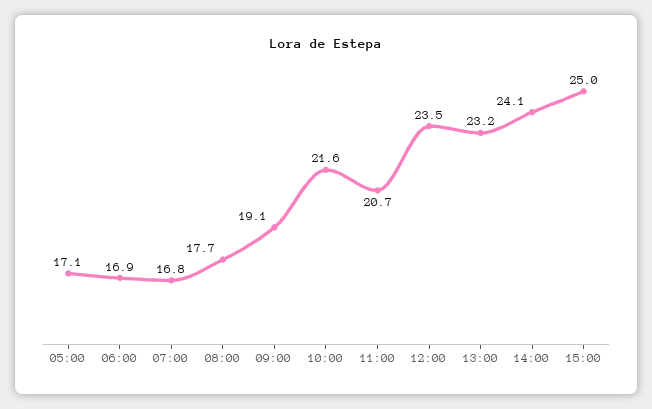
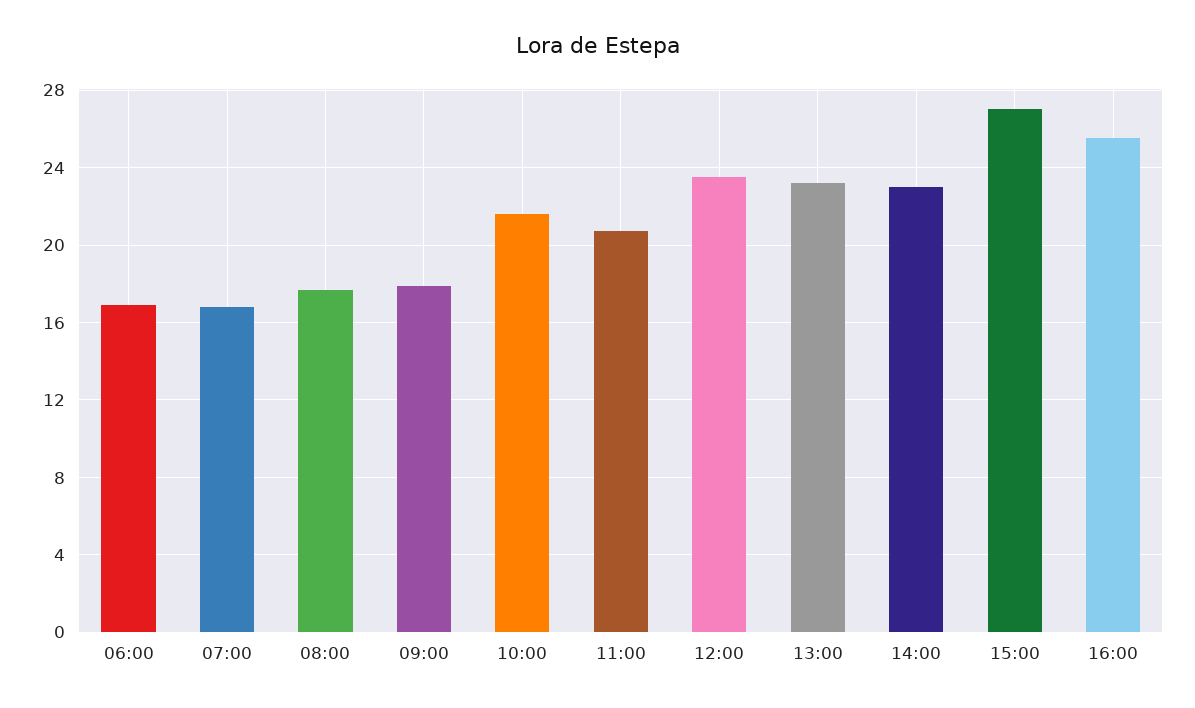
05:00: 17.1 -> none
09:00: 19.1 -> 18
14:00: 24.1 -> 23
15:00: 25 -> 27
16:00: none -> 25.5

